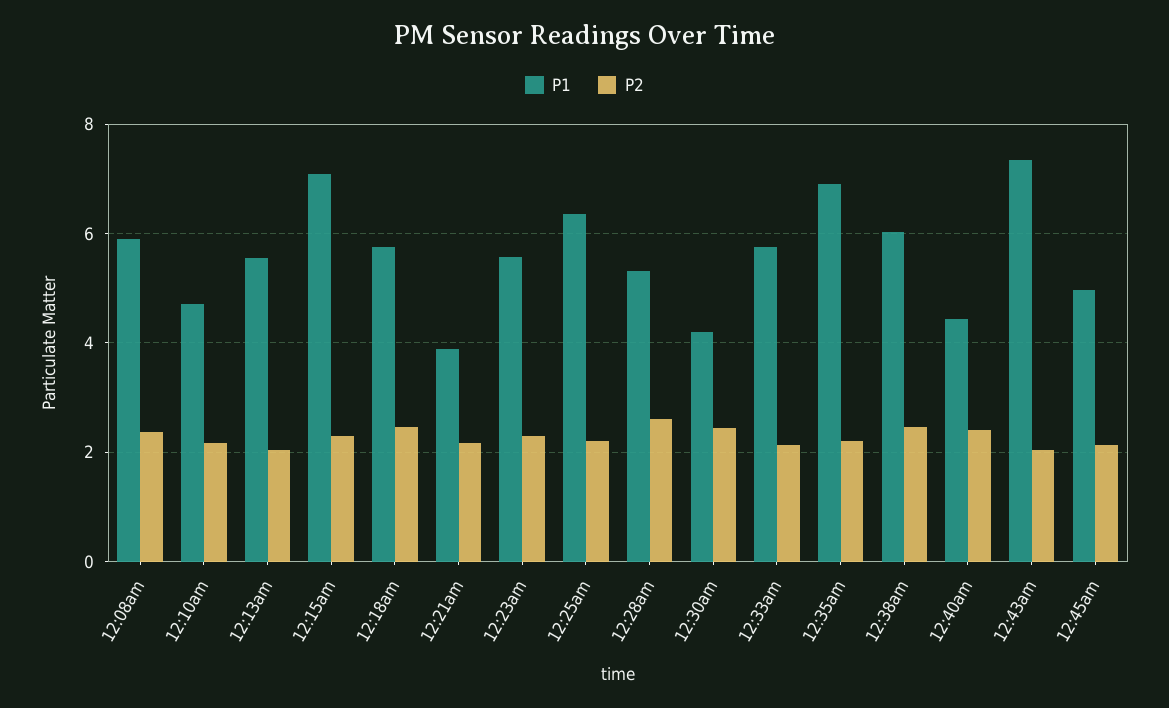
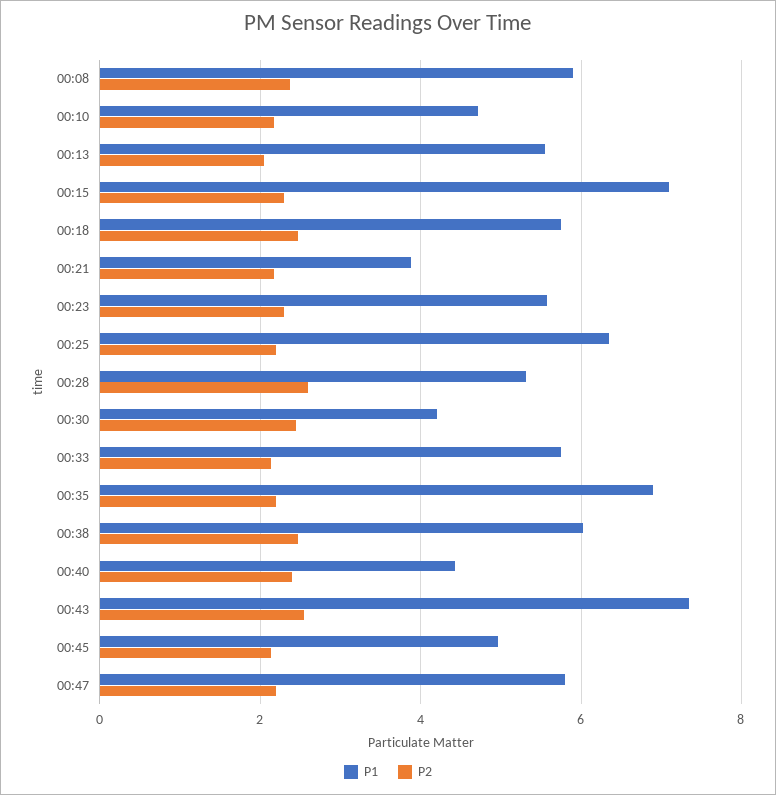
P2, 12:43am: 2 -> 2.6
P1, 00:47: none -> 5.8
P2, 00:47: none -> 2.2

